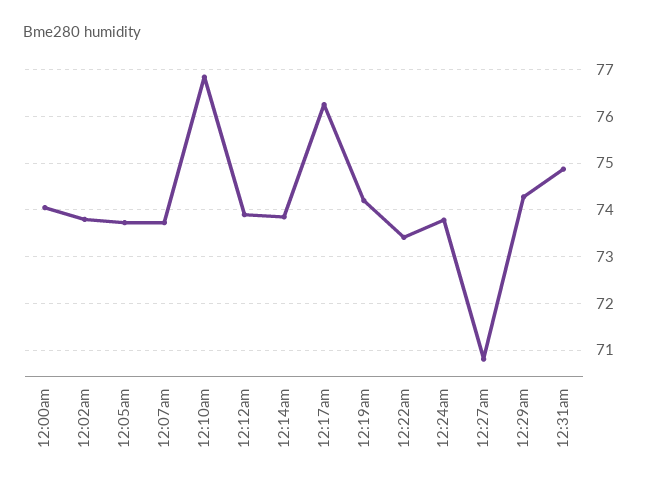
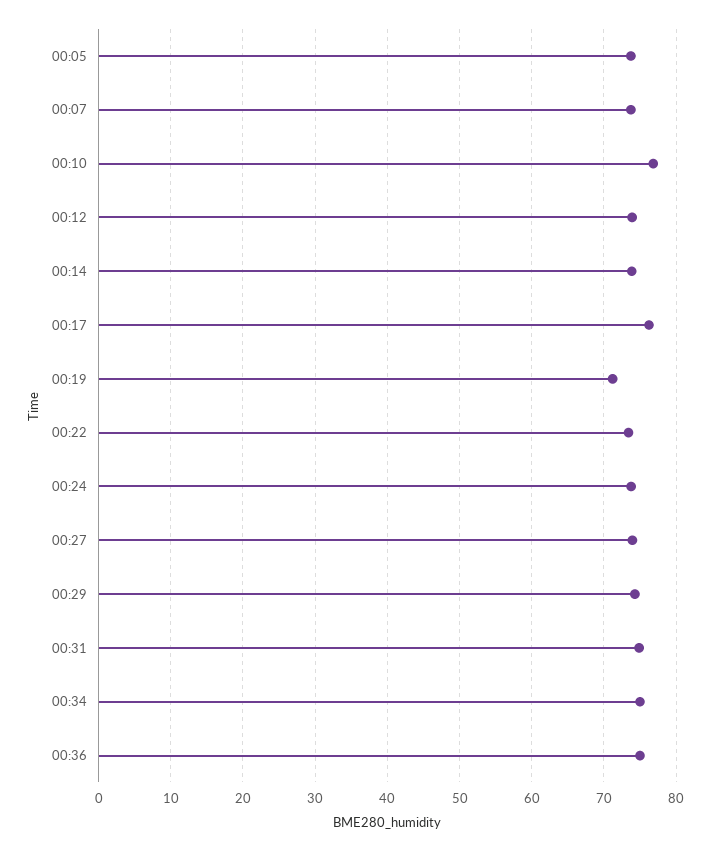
12:00am: 74 -> none
12:02am: 73.8 -> none
12:19am: 74.2 -> 71
12:27am: 70.8 -> 74
00:34: none -> 75
00:36: none -> 75

